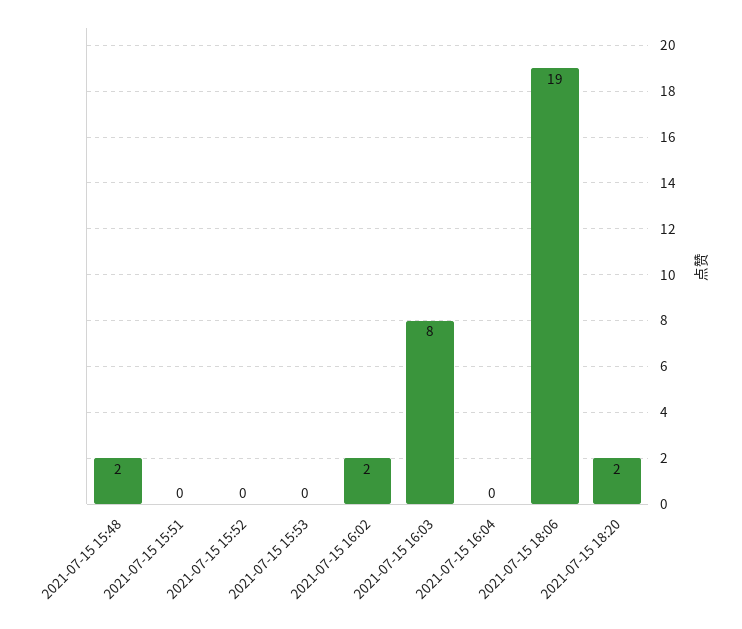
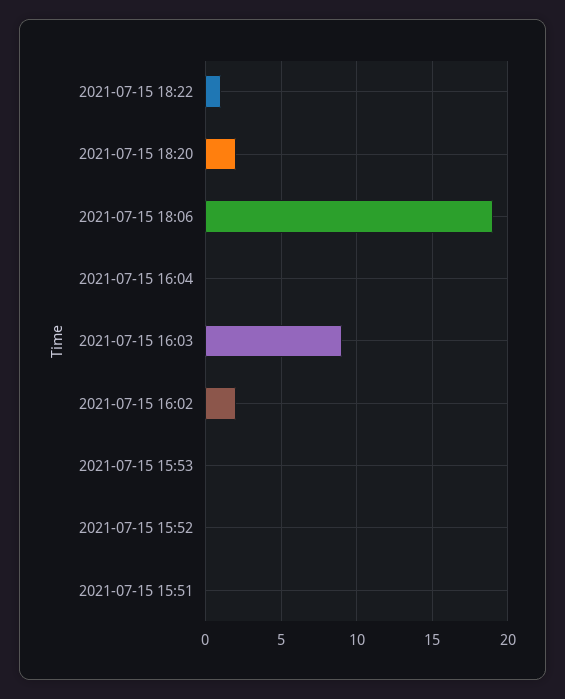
2021-07-15 15:48: 2 -> none
2021-07-15 16:03: 8 -> 9
2021-07-15 18:22: none -> 1

